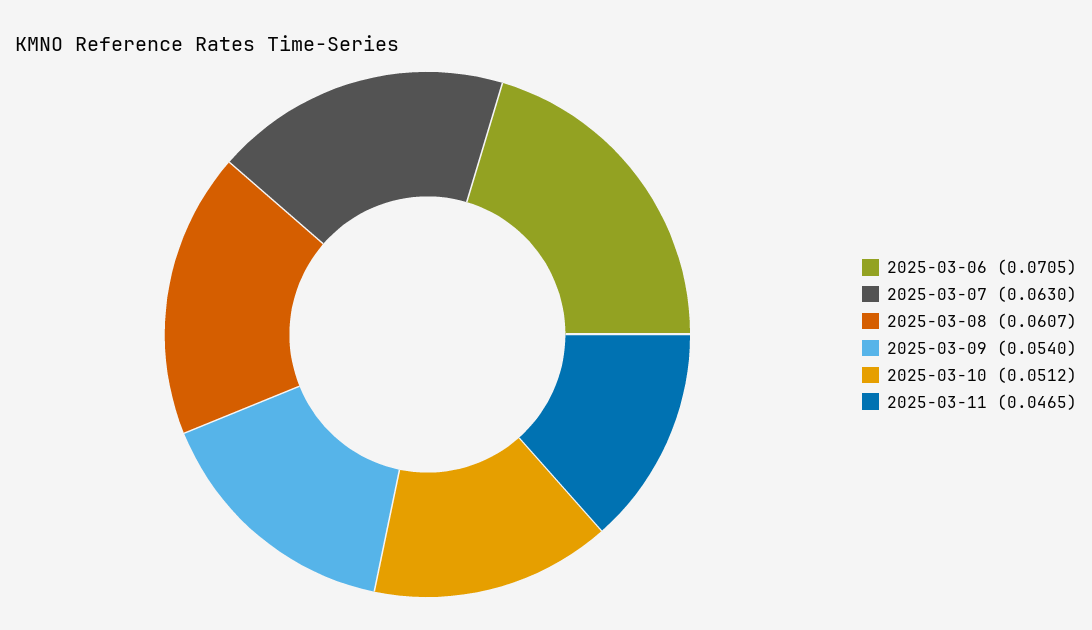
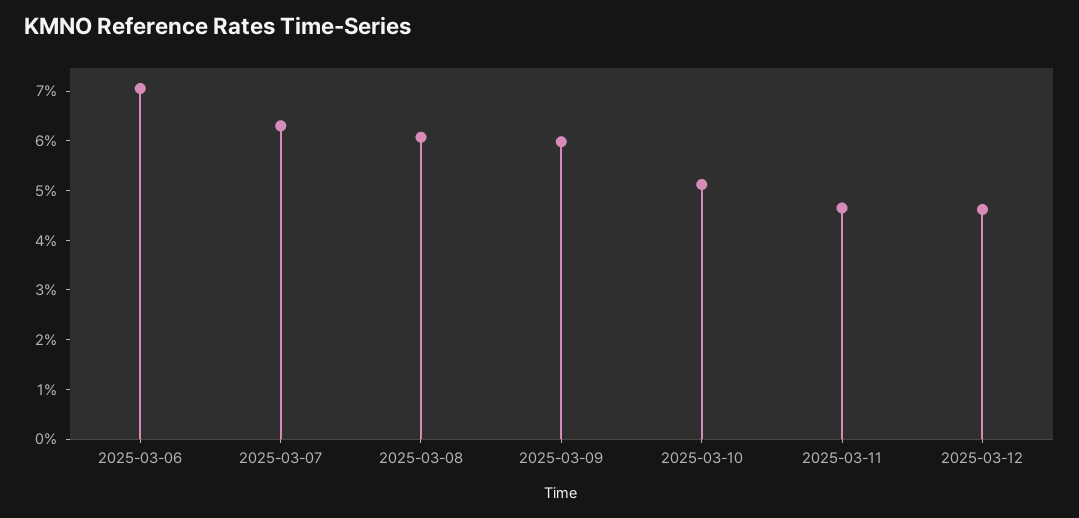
2025-03-09: 0.054 -> 0.06
2025-03-12: none -> 0.046

